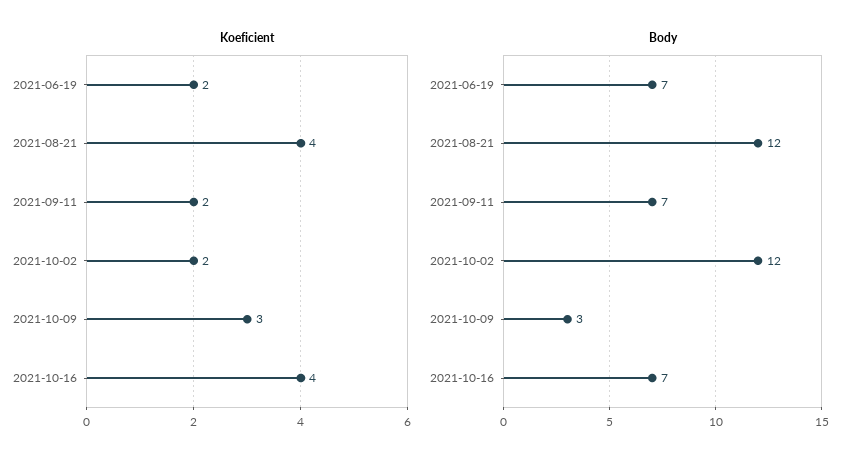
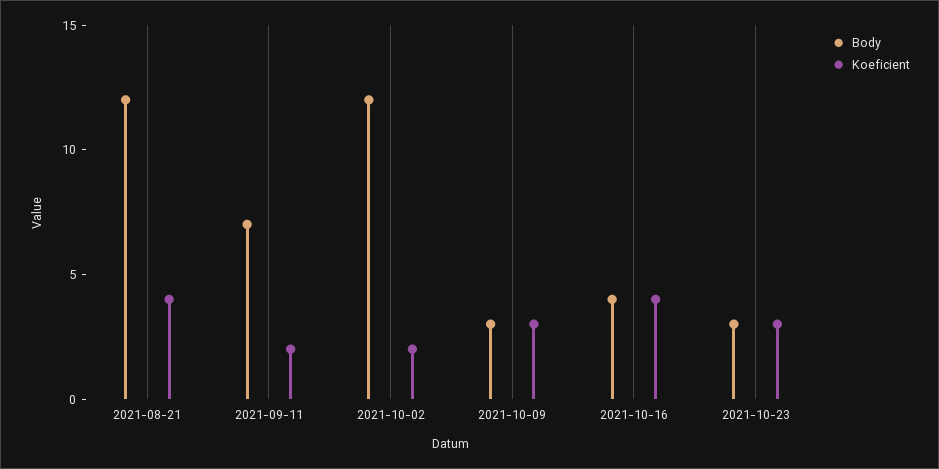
Koeficient, 2021-06-19: 2 -> none
Body, 2021-06-19: 7 -> none
Body, 2021-10-16: 7 -> 4
Body, 2021-10-23: none -> 3
Koeficient, 2021-10-23: none -> 3

